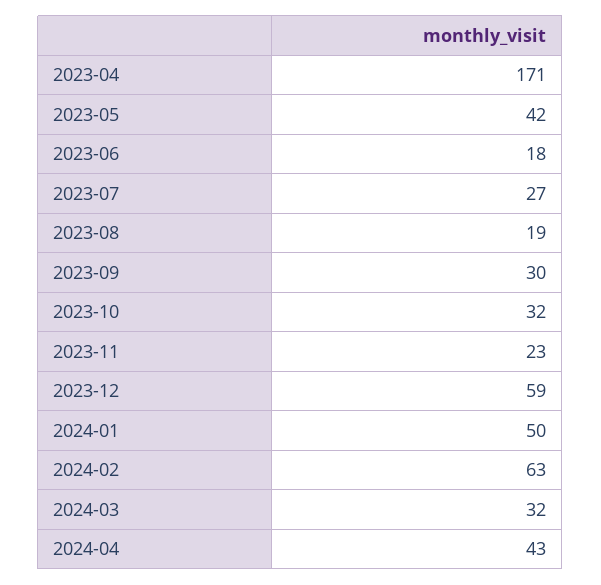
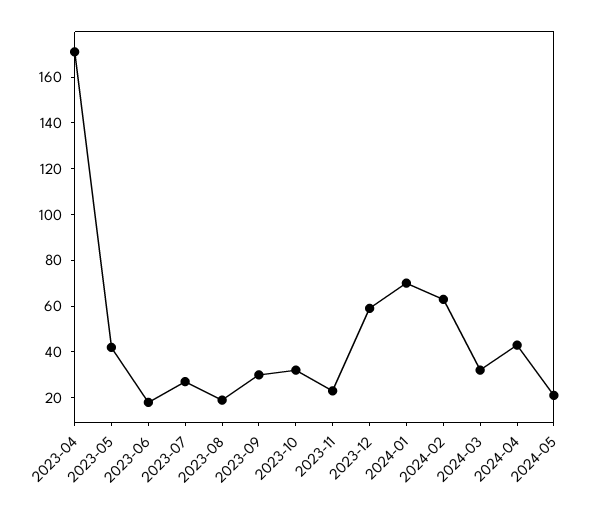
2024-01: 50 -> 70
2024-05: none -> 20

